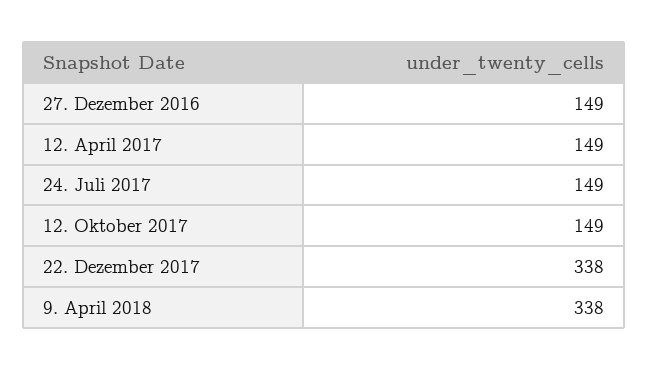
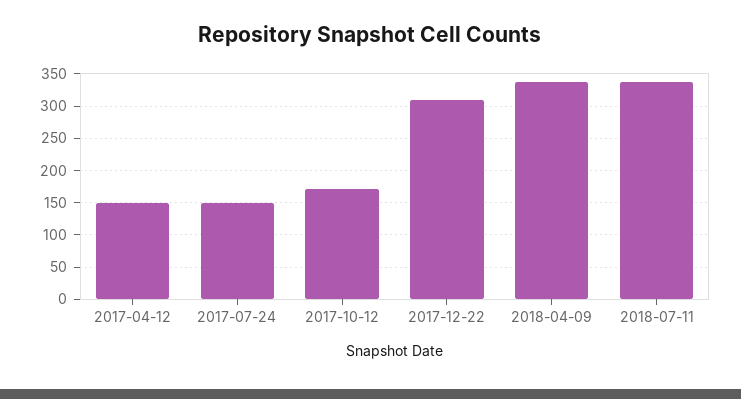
27. Dezember 2016: 149 -> none
12. Oktober 2017: 149 -> 170
22. Dezember 2017: 338 -> 310
2018-07-11: none -> 340

